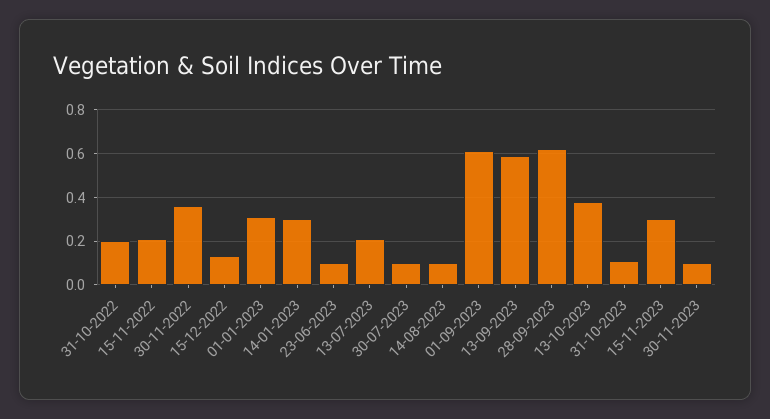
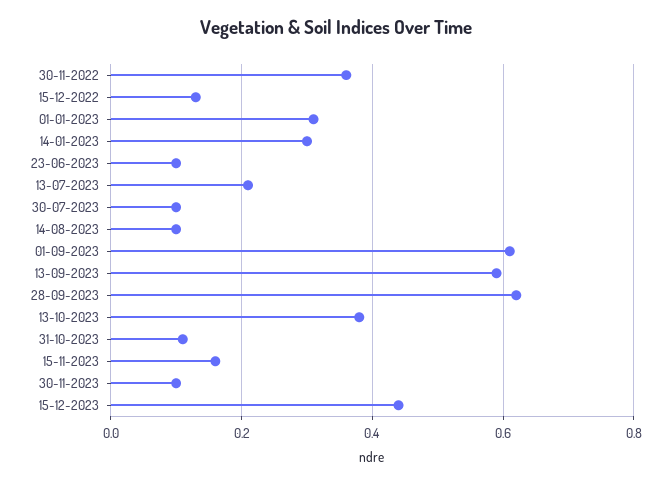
31-10-2022: 0.2 -> none
15-11-2022: 0.2 -> none
15-11-2023: 0.3 -> 0.15
15-12-2023: none -> 0.45

